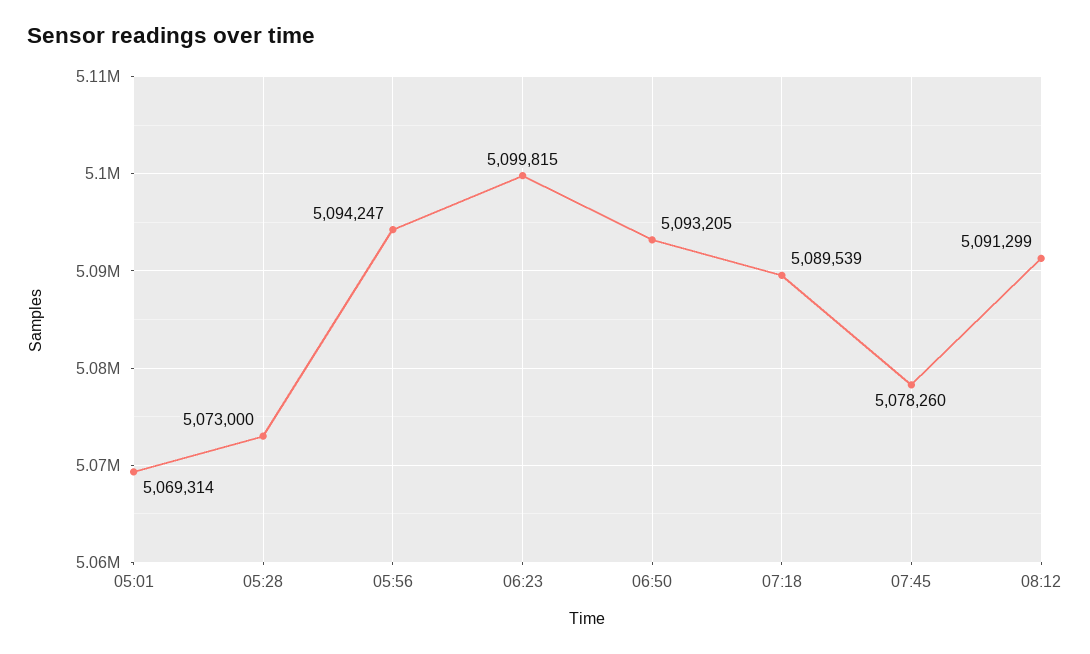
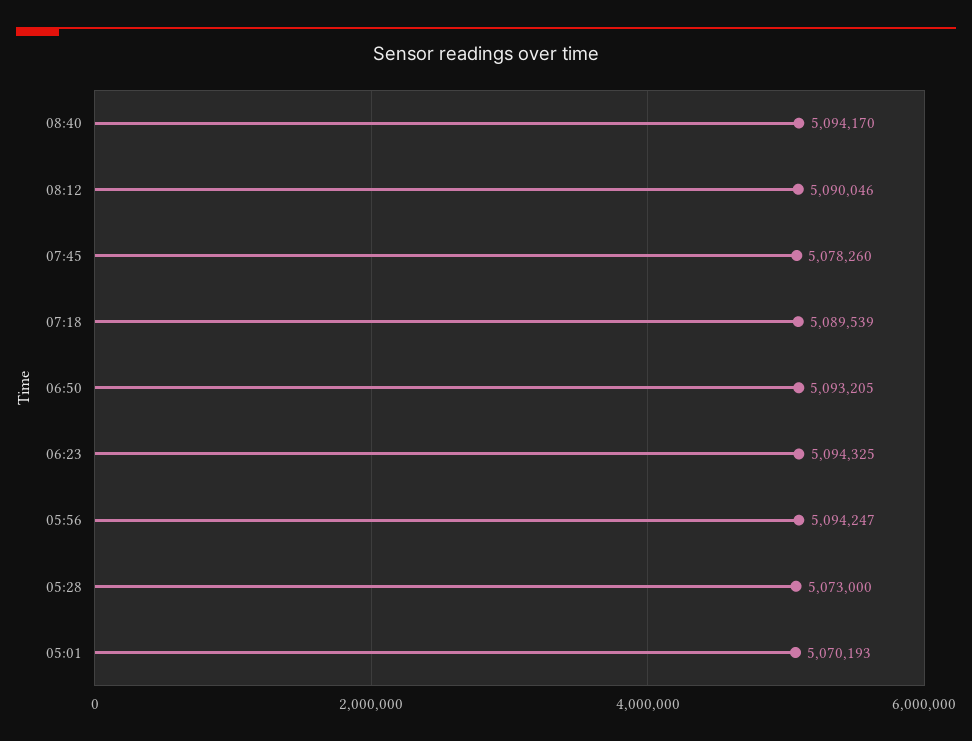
05:01: 5069314 -> 5070193
06:23: 5099815 -> 5094325
08:12: 5091299 -> 5090046
08:40: none -> 5094170

